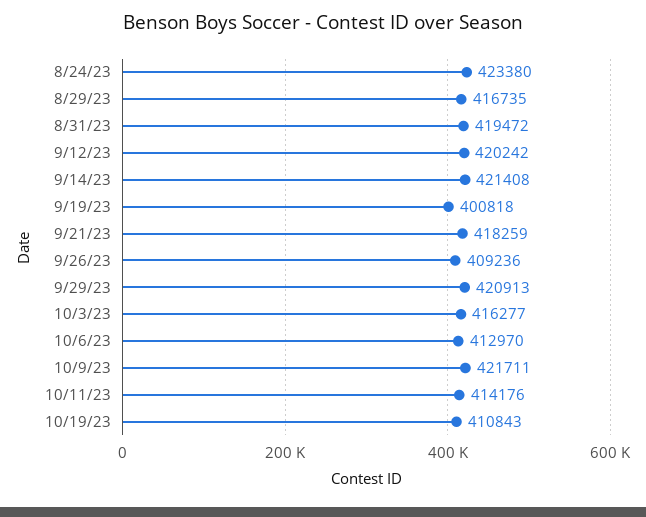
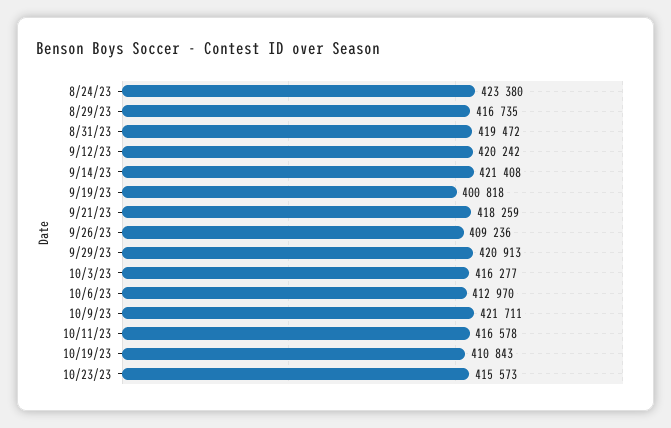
10/11/23: 414176 -> 416578
10/23/23: none -> 415573

